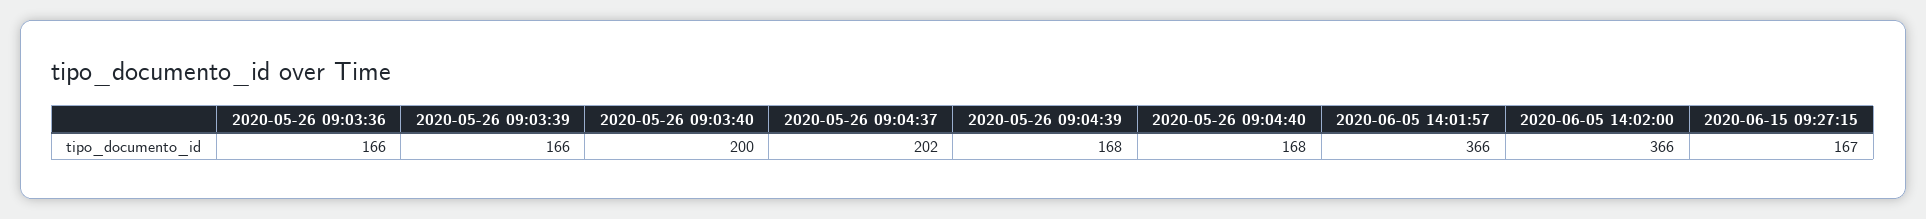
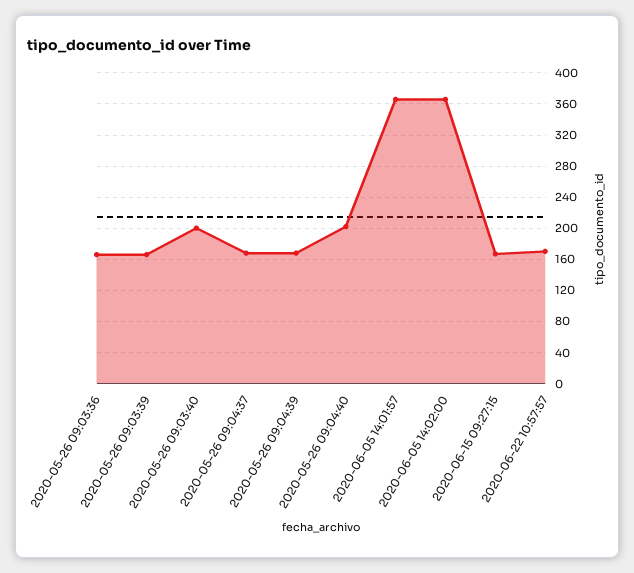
2020-05-26 09:04:37: 202 -> 170
2020-05-26 09:04:40: 168 -> 200
2020-06-22 10:57:57: none -> 170

